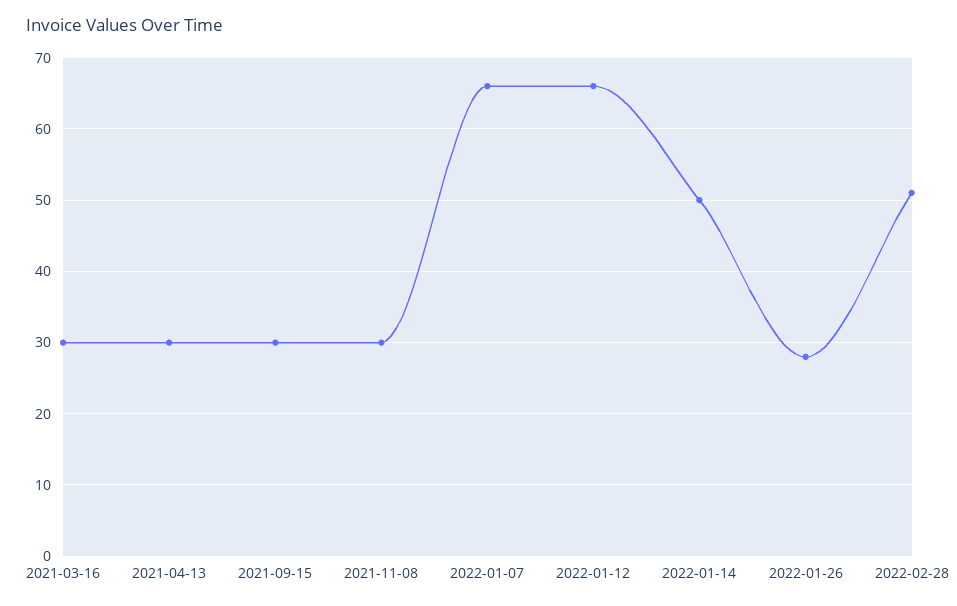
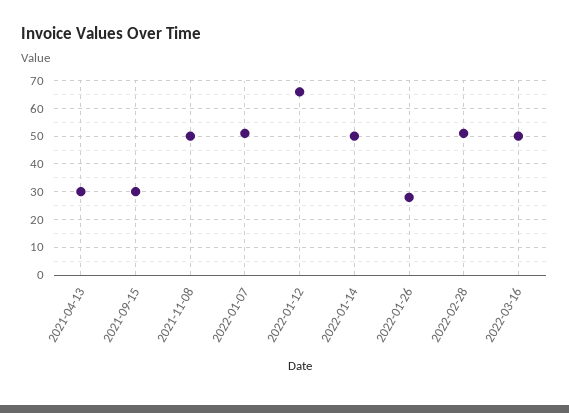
2021-03-16: 30 -> none
2021-11-08: 30 -> 50
2022-01-07: 66 -> 50
2022-03-16: none -> 50

